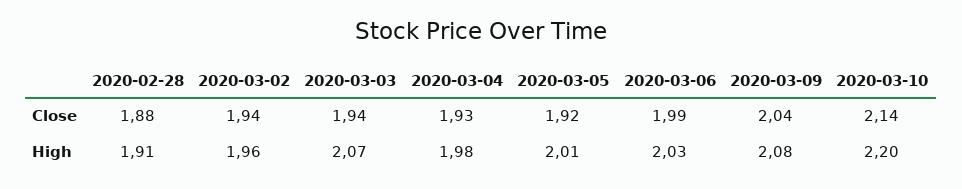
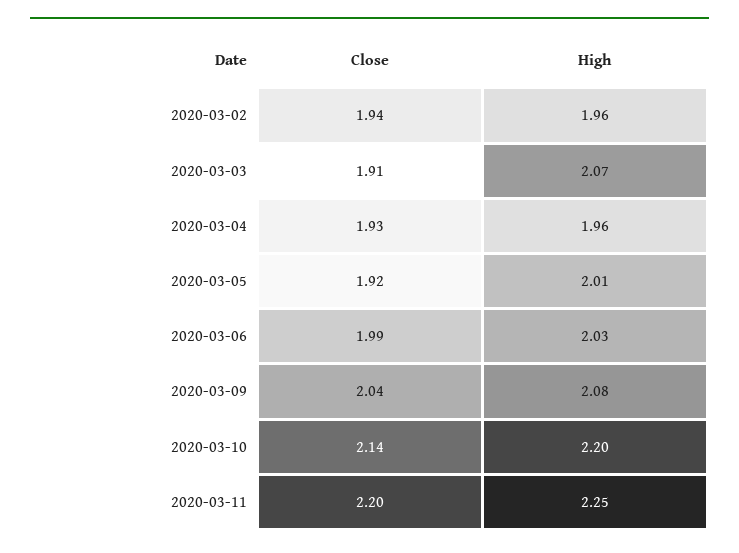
2020-02-28, Close: 1.88 -> none
2020-03-03, Close: 1.94 -> 1.91
2020-02-28, High: 1.91 -> none
2020-03-04, High: 1.98 -> 1.96
2020-03-11, Close: none -> 2.2
2020-03-11, High: none -> 2.25

